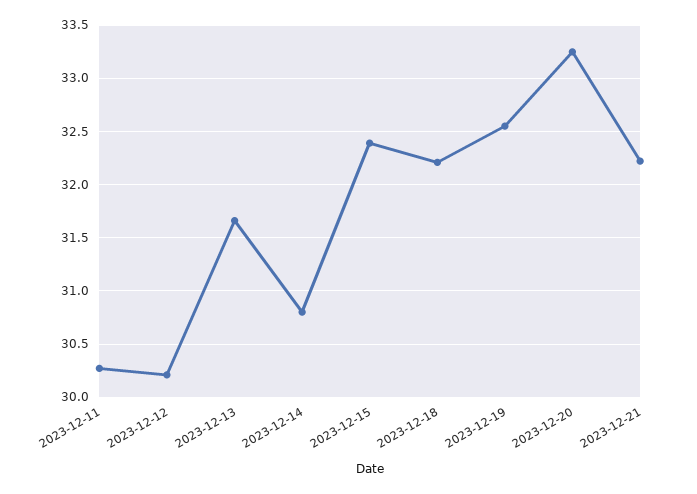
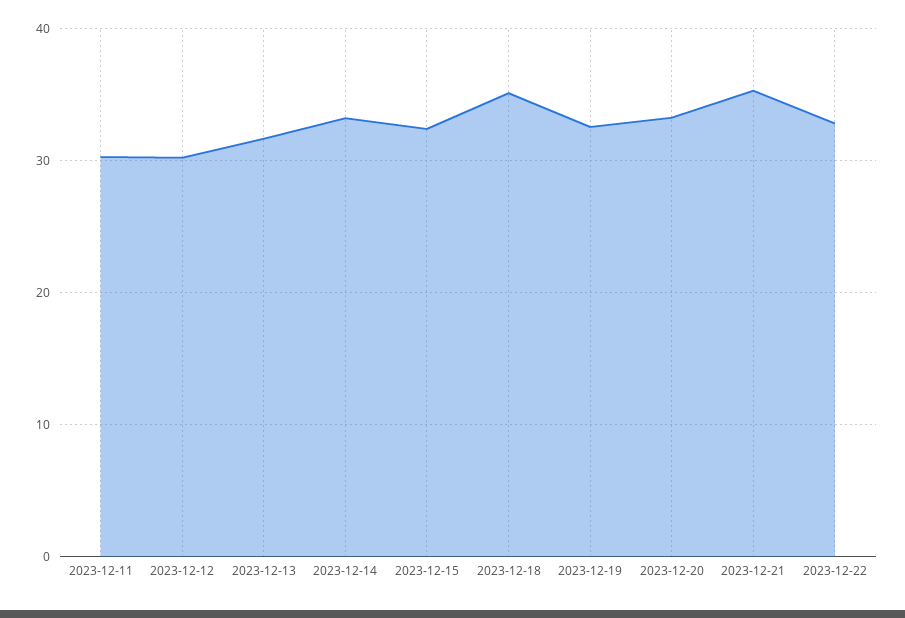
2023-12-14: 30.8 -> 33
2023-12-18: 32.2 -> 35
2023-12-21: 32.2 -> 35
2023-12-22: none -> 33

